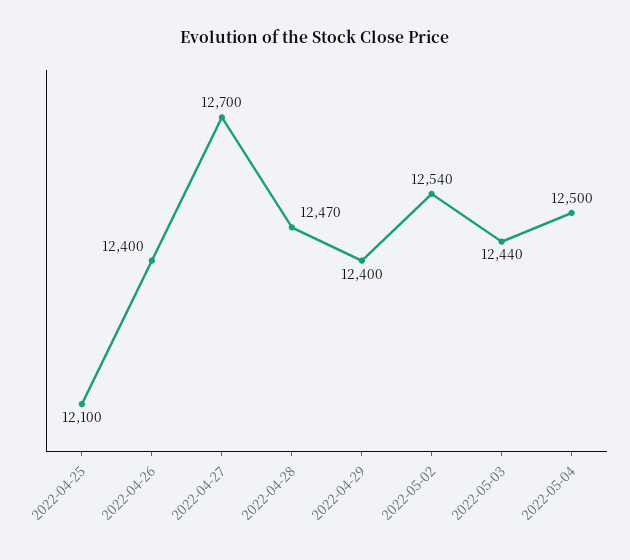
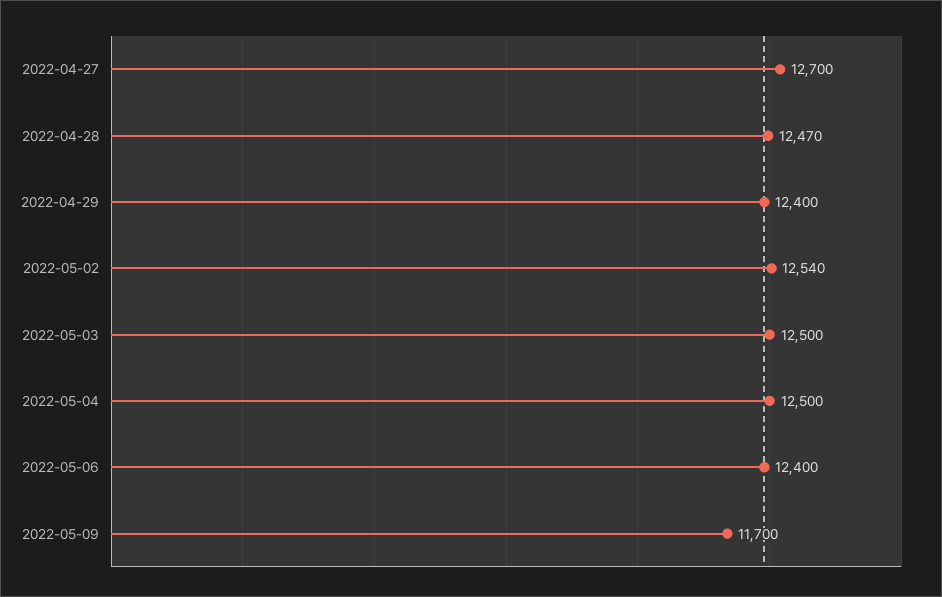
2022-04-25: 12100 -> none
2022-04-26: 12400 -> none
2022-05-03: 12440 -> 12500
2022-05-06: none -> 12400
2022-05-09: none -> 11700

